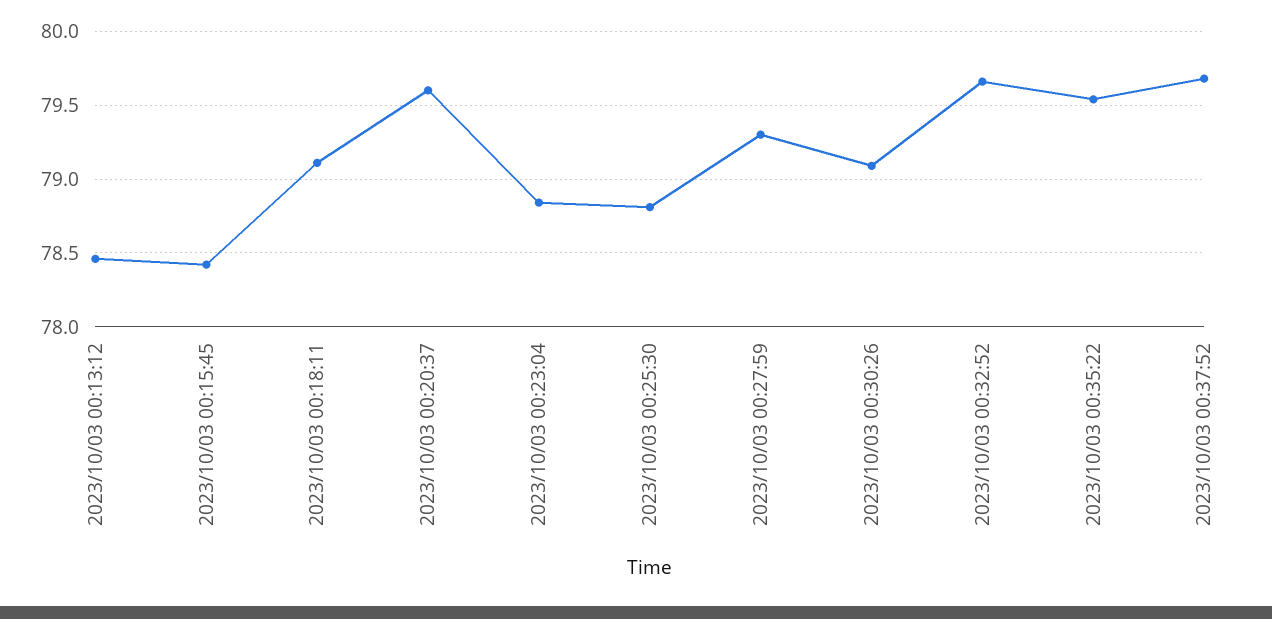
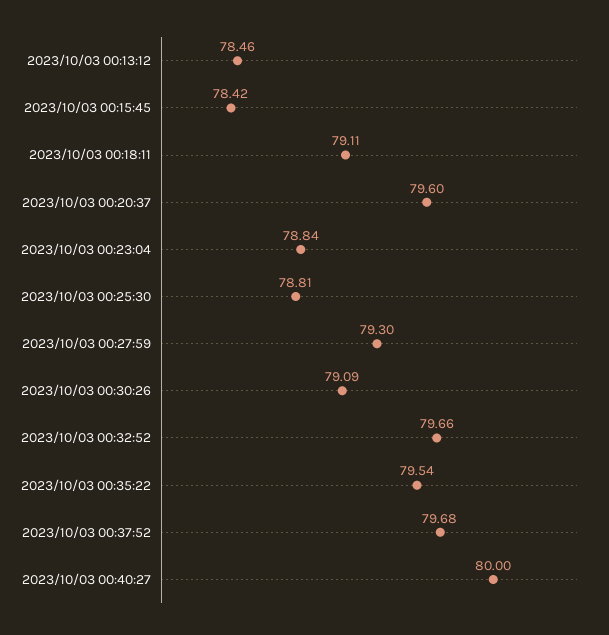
2023/10/03 00:40:27: none -> 80

